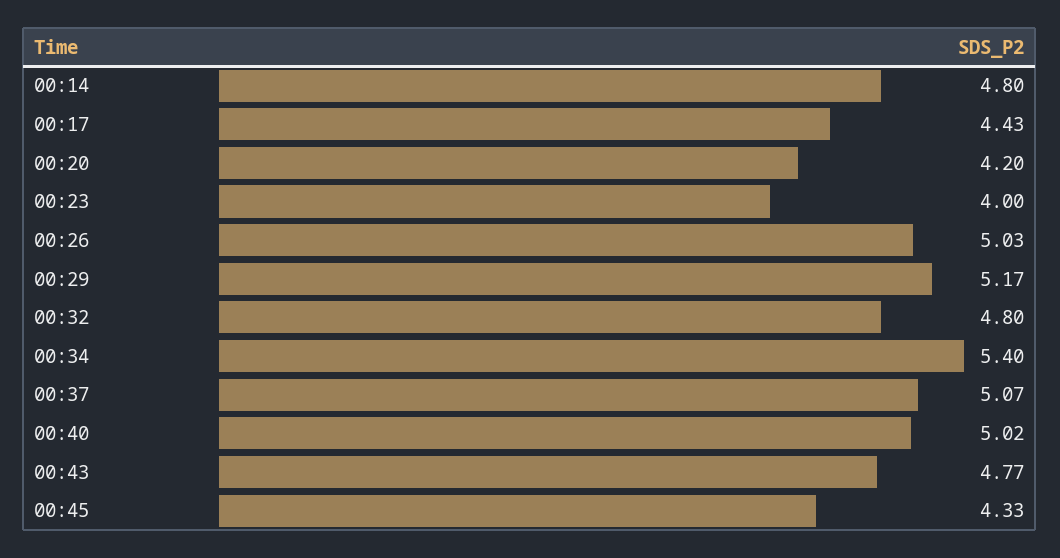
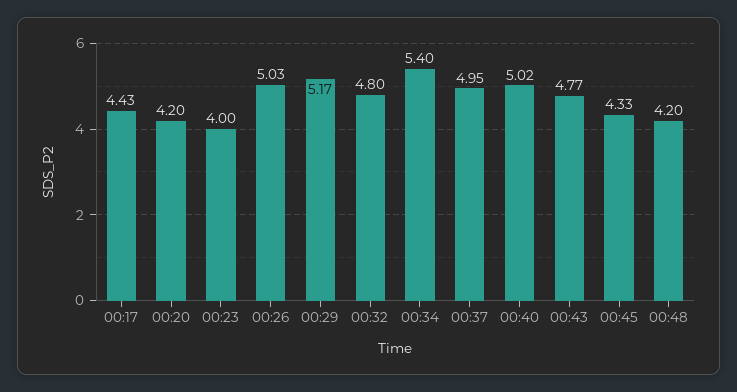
00:14: 4.8 -> none
00:37: 5.07 -> 4.95
00:48: none -> 4.2

